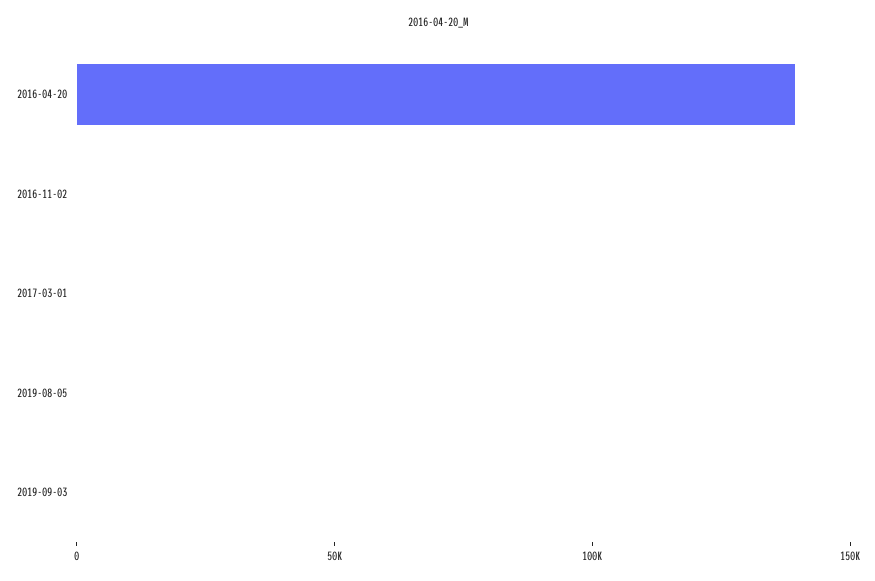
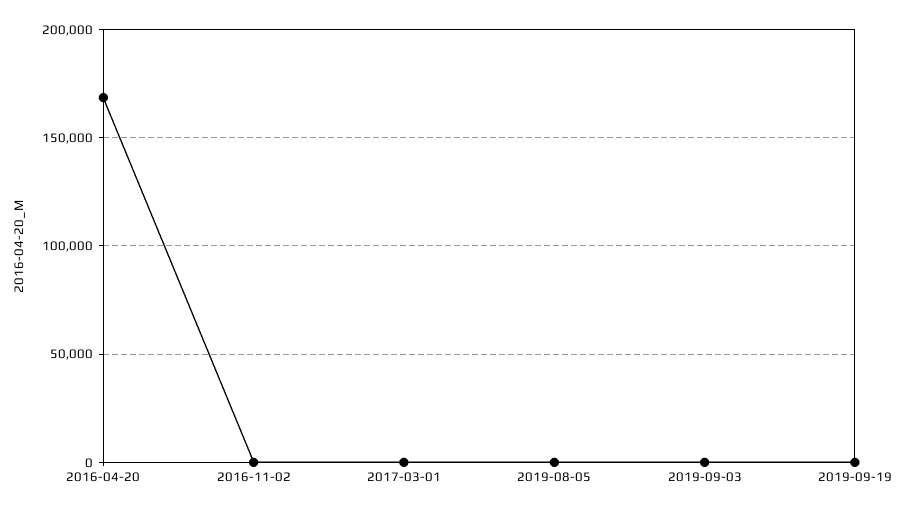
2016-04-20: 140000 -> 170000
2019-09-19: none -> 0

